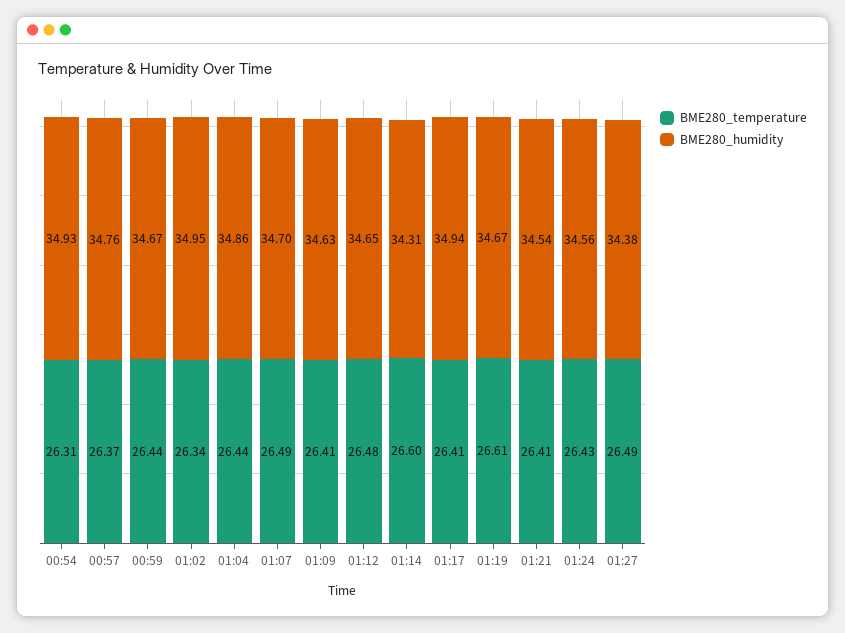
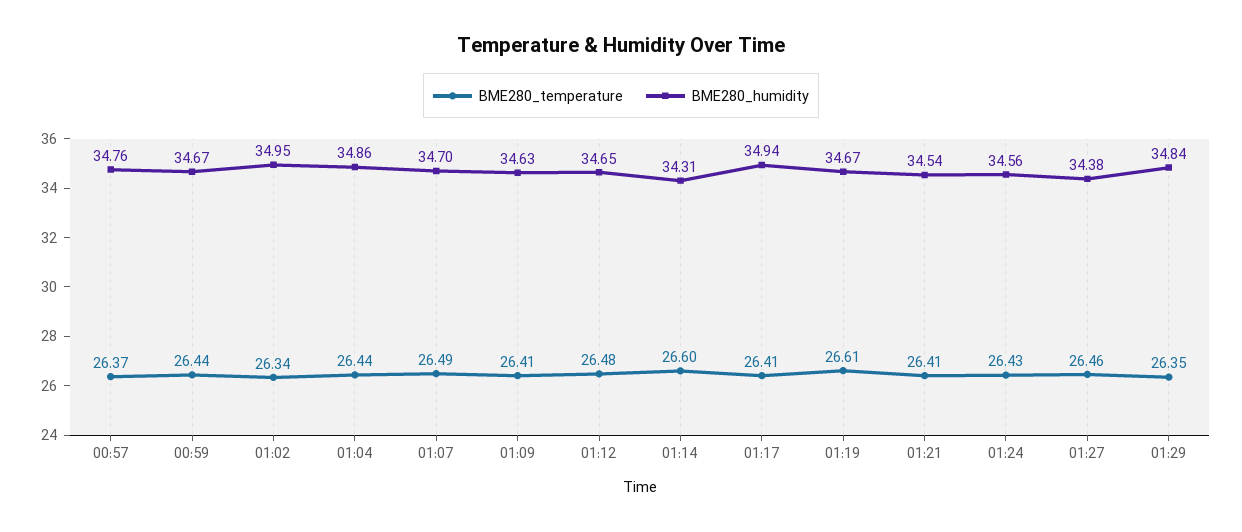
BME280_temperature, 00:54: 26.31 -> none
BME280_humidity, 00:54: 34.93 -> none
BME280_temperature, 01:27: 26.49 -> 26.46
BME280_temperature, 01:29: none -> 26.35
BME280_humidity, 01:29: none -> 34.84

